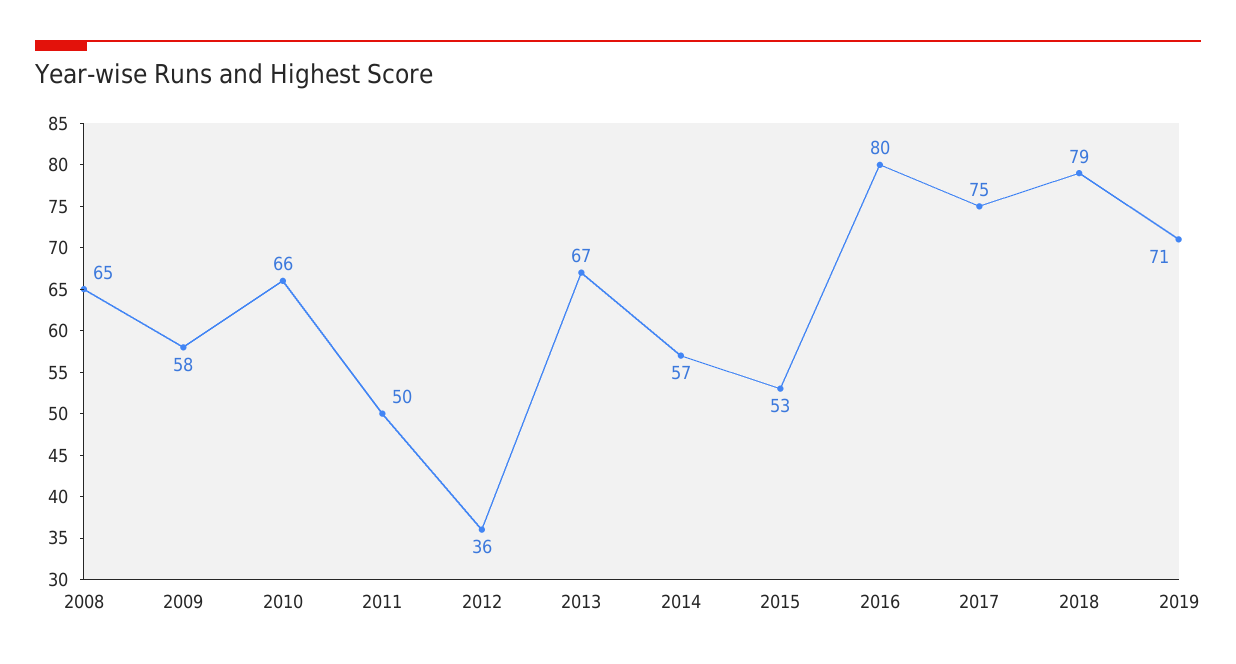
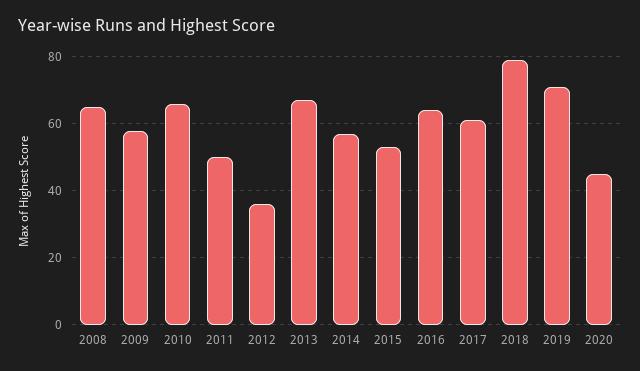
2016: 80 -> 65
2017: 75 -> 60
2020: none -> 45

